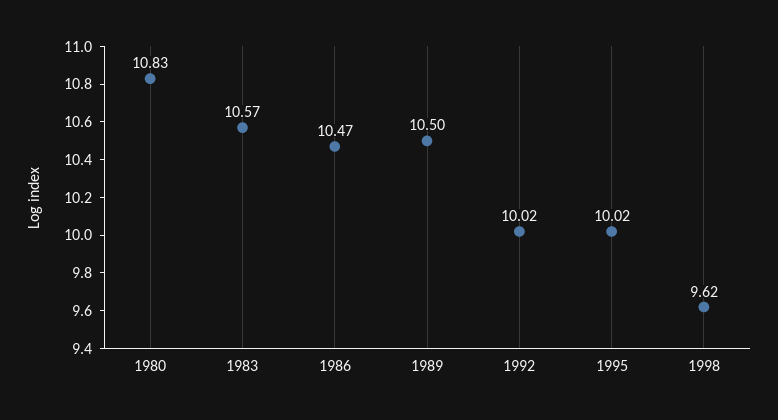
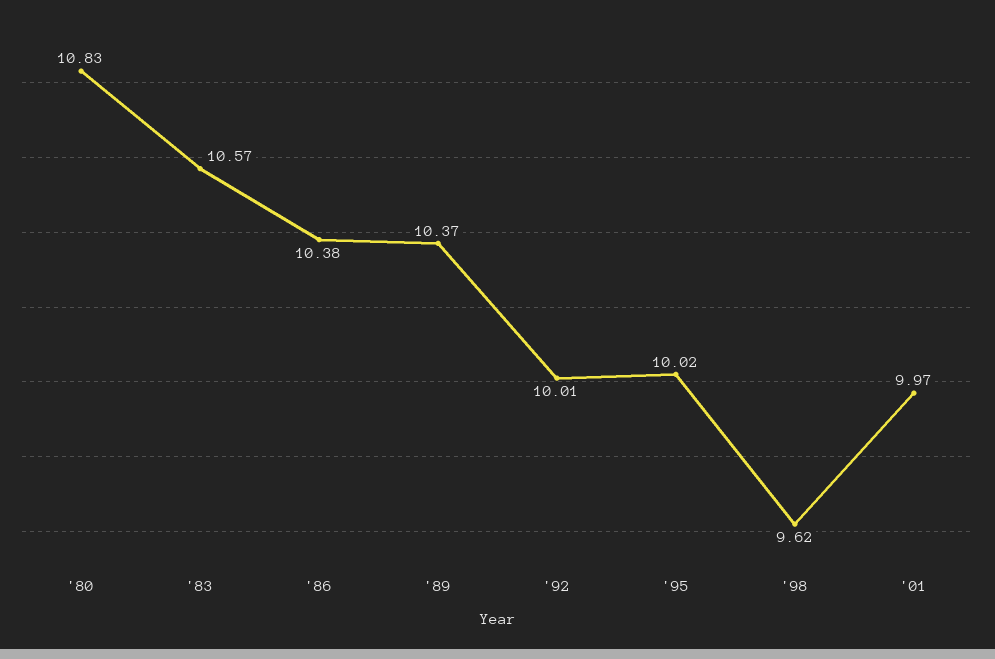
1986: 10.47 -> 10.38
1989: 10.5 -> 10.37
1992: 10.02 -> 10.01
'01: none -> 9.97

